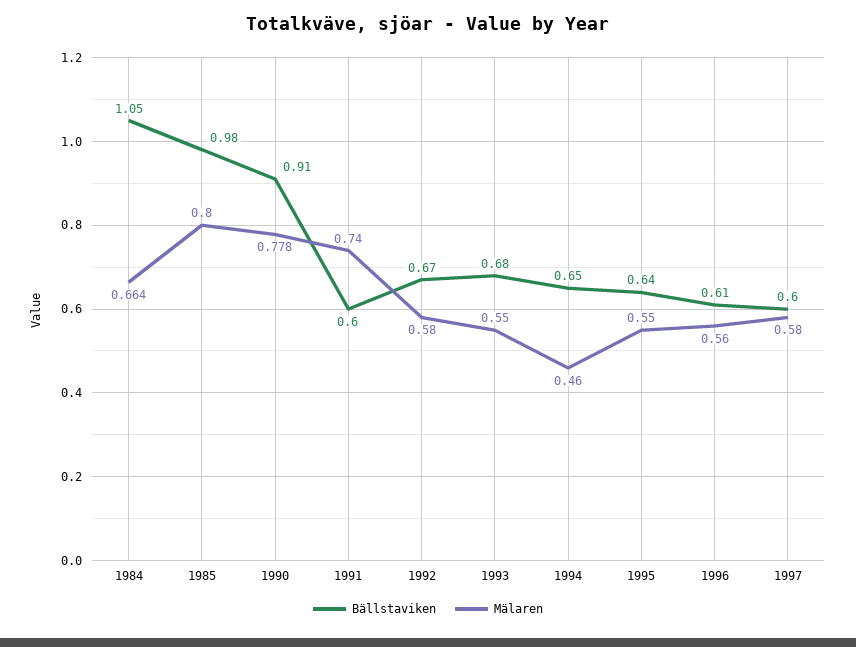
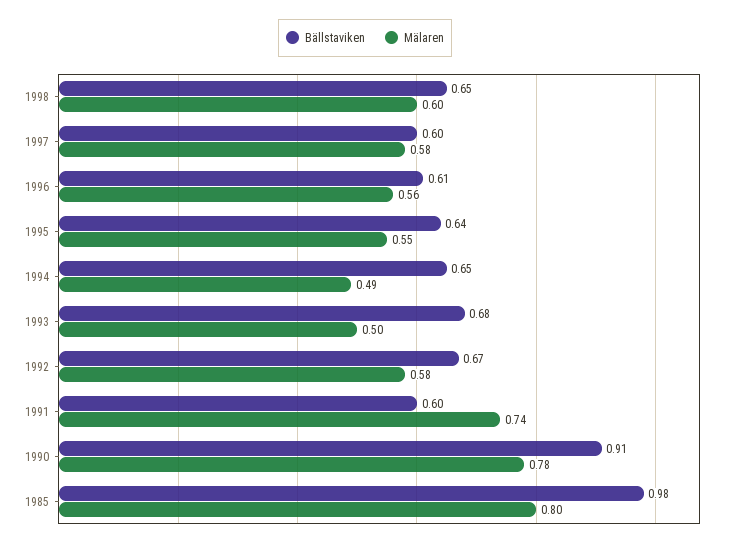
Bällstaviken, 1984: 1.05 -> none
Mälaren, 1984: 0.664 -> none
Mälaren, 1993: 0.55 -> 0.5
Mälaren, 1994: 0.46 -> 0.49
Bällstaviken, 1998: none -> 0.65
Mälaren, 1998: none -> 0.6

